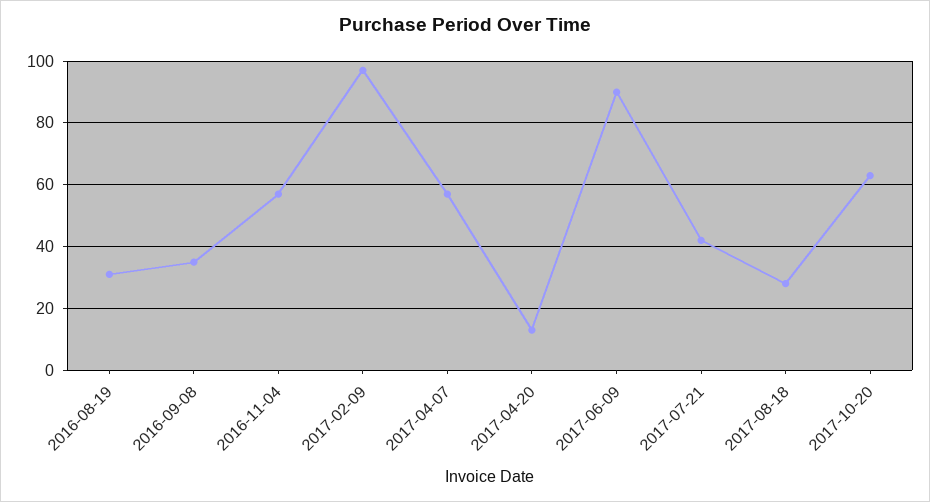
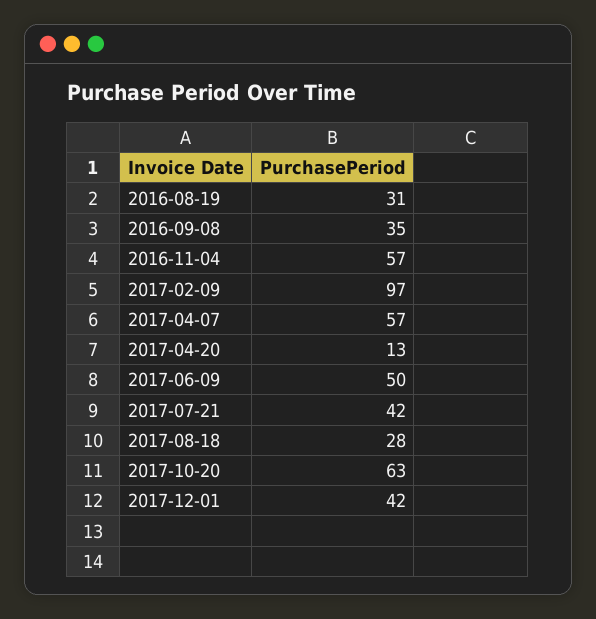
2017-06-09: 90 -> 50
2017-12-01: none -> 42

